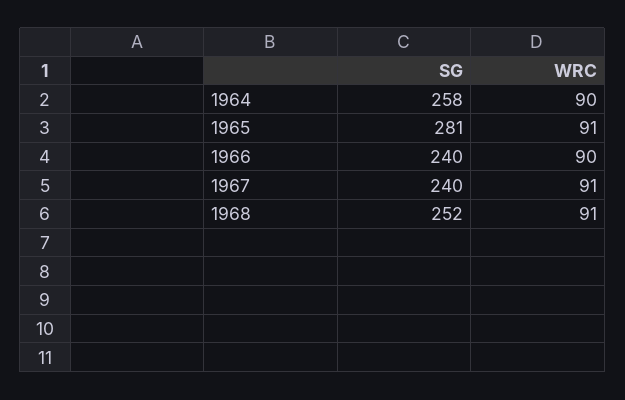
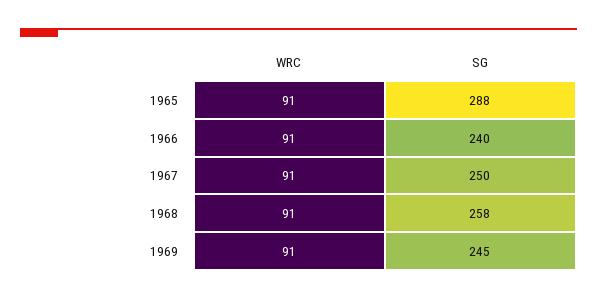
SG, 1964: 258 -> none
WRC, 1964: 90 -> none
SG, 1965: 281 -> 288
WRC, 1966: 90 -> 91
SG, 1967: 240 -> 250
SG, 1968: 252 -> 258
WRC, 1969: none -> 91
SG, 1969: none -> 245

